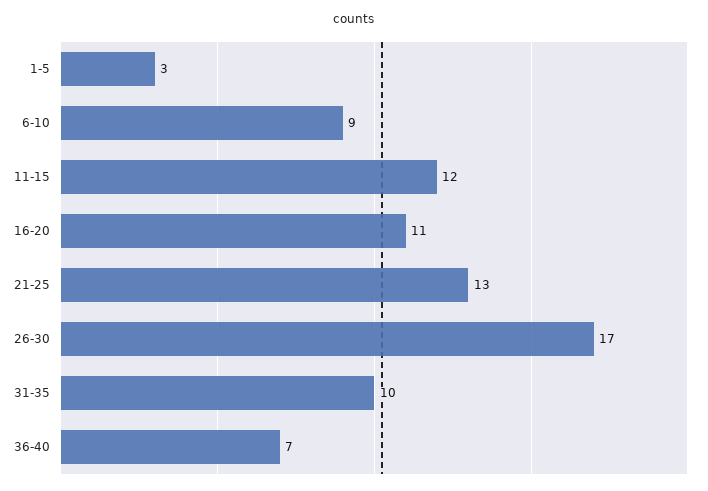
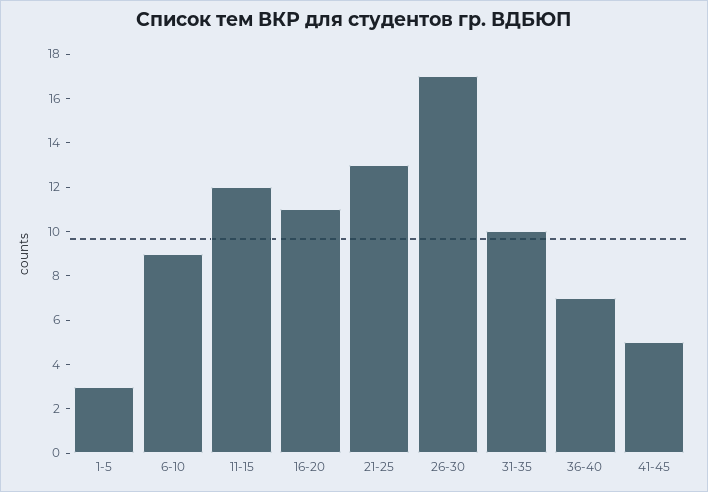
41-45: none -> 5

